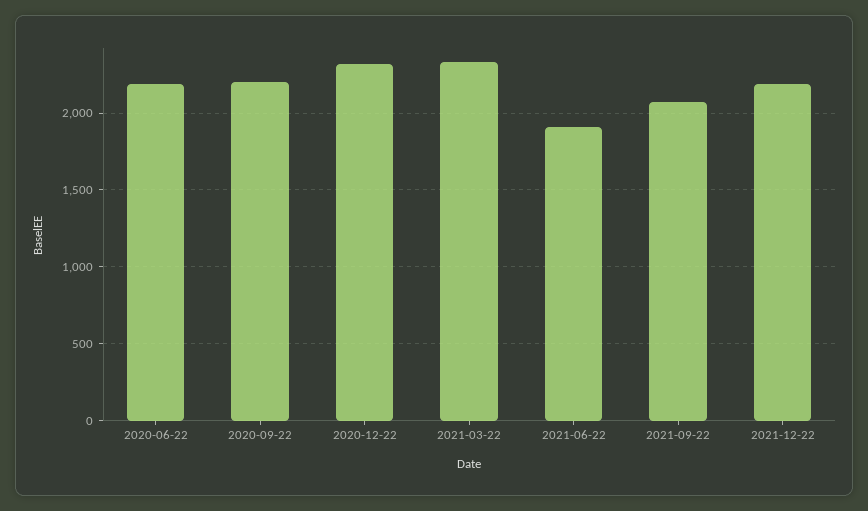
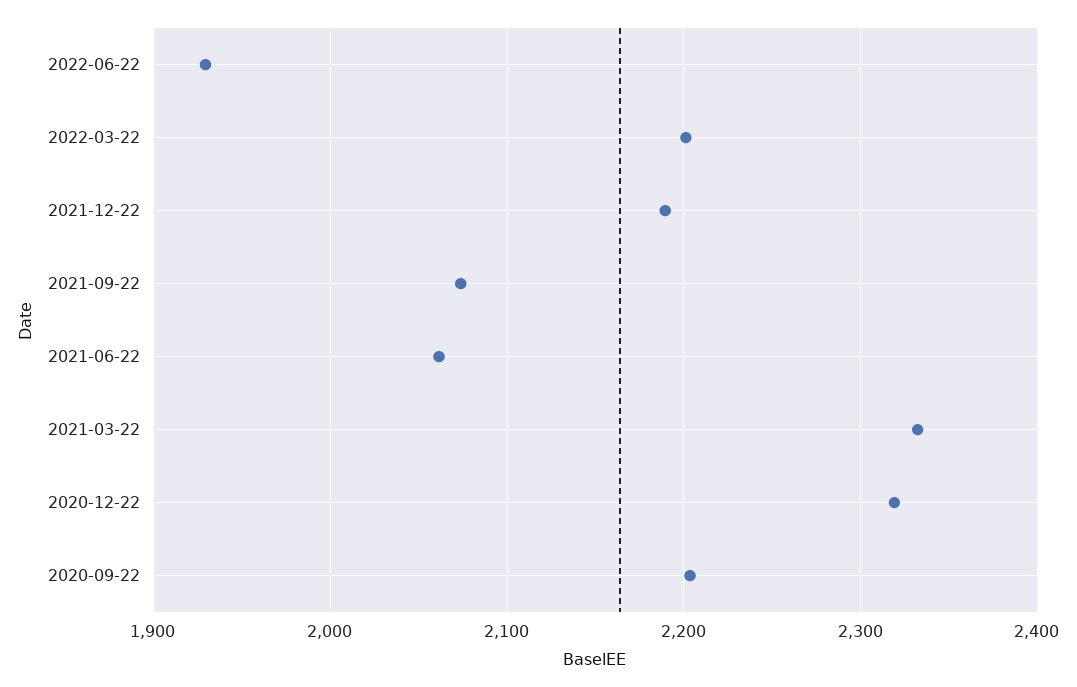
2020-06-22: 2200 -> none
2021-06-22: 1900 -> 2060
2022-06-22: none -> 1930
2022-03-22: none -> 2200

